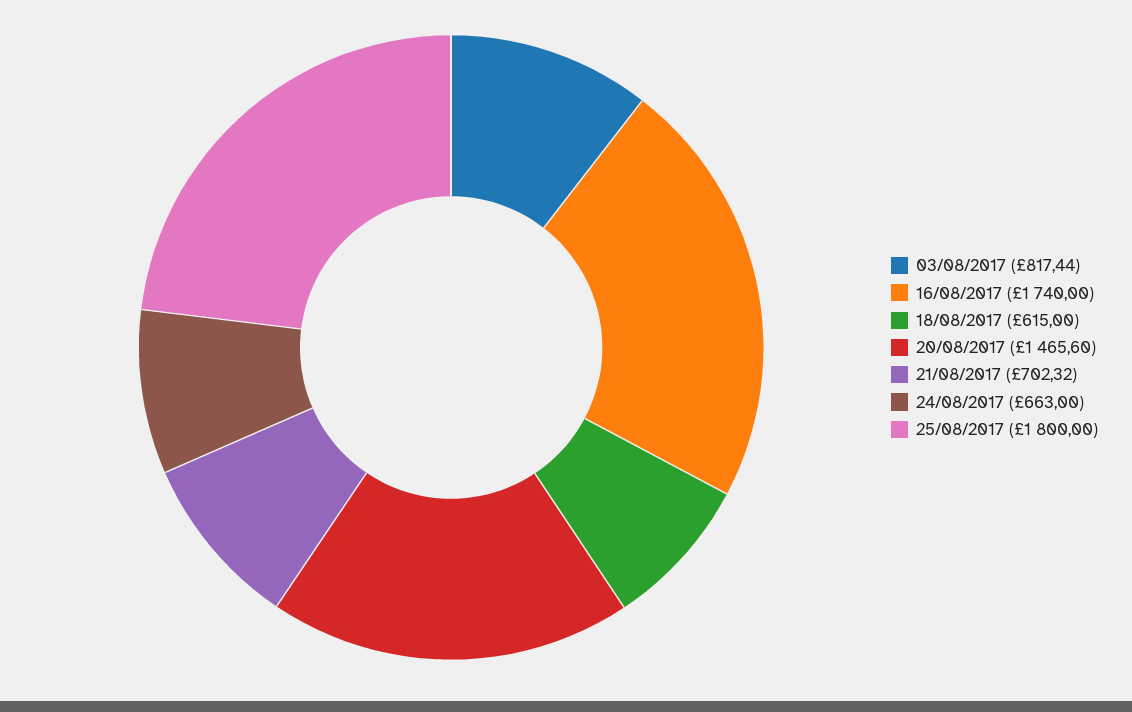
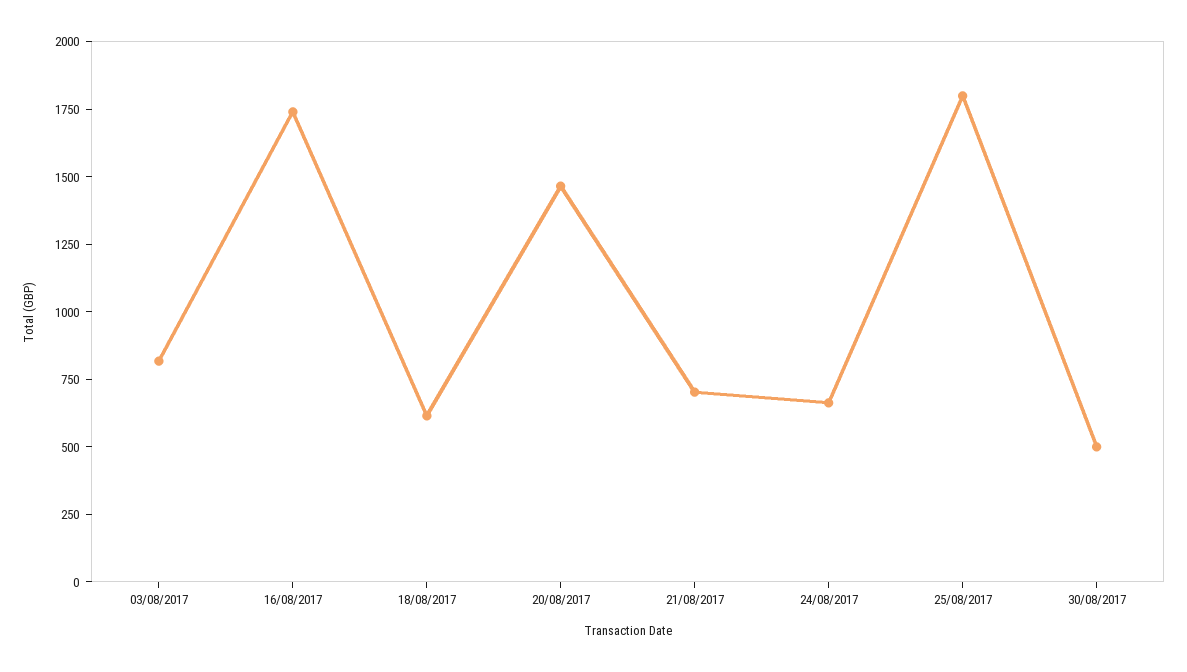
30/08/2017: none -> 500

